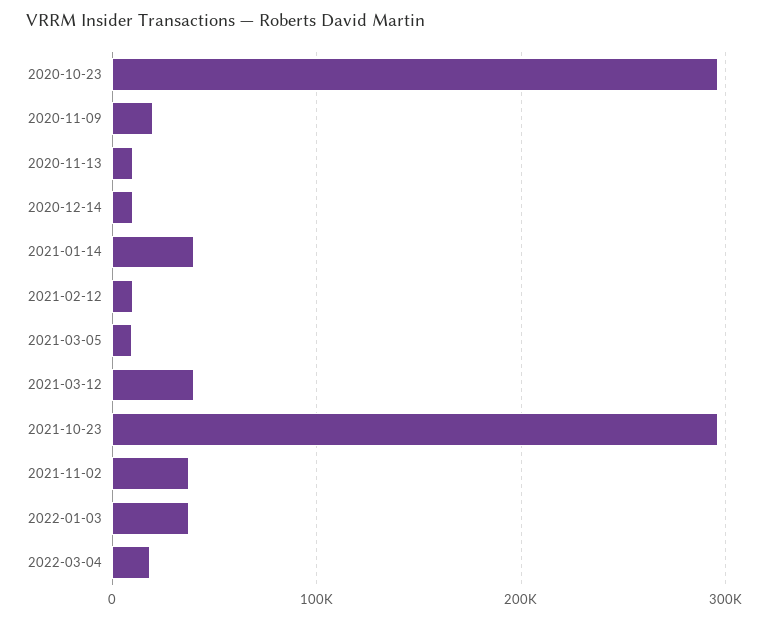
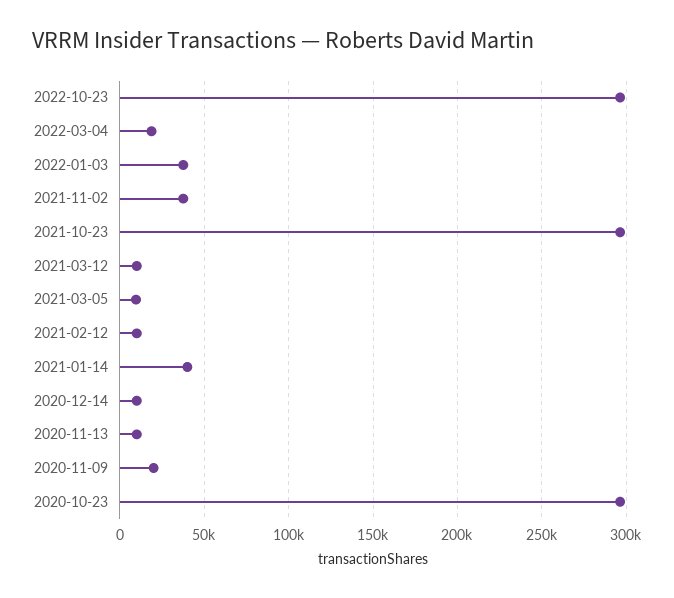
2021-03-12: 40000 -> 10000
2022-10-23: none -> 295000

